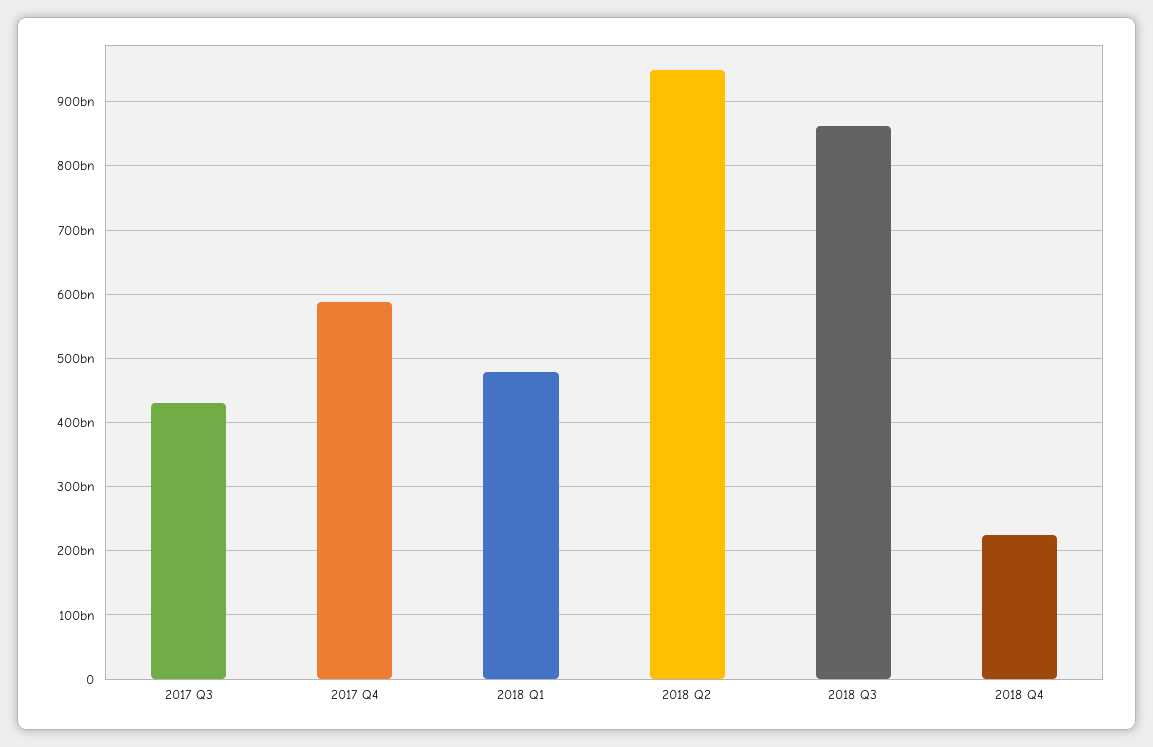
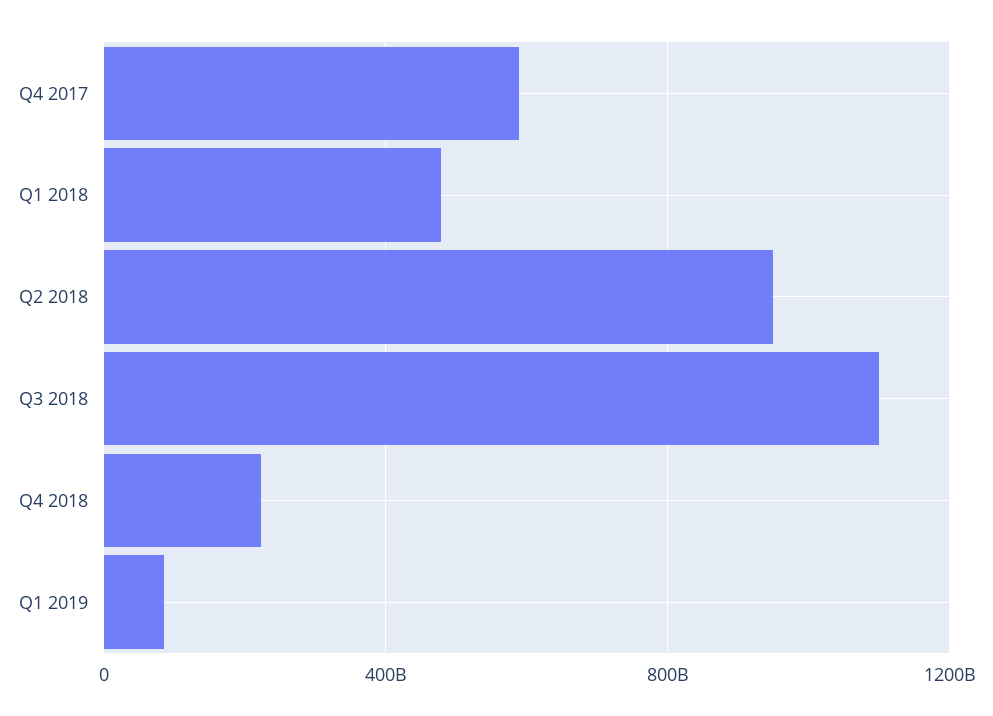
2017 Q3: 430000000000 -> none
2018 Q3: 860000000000 -> 1100000000000
Q1 2019: none -> 100000000000

